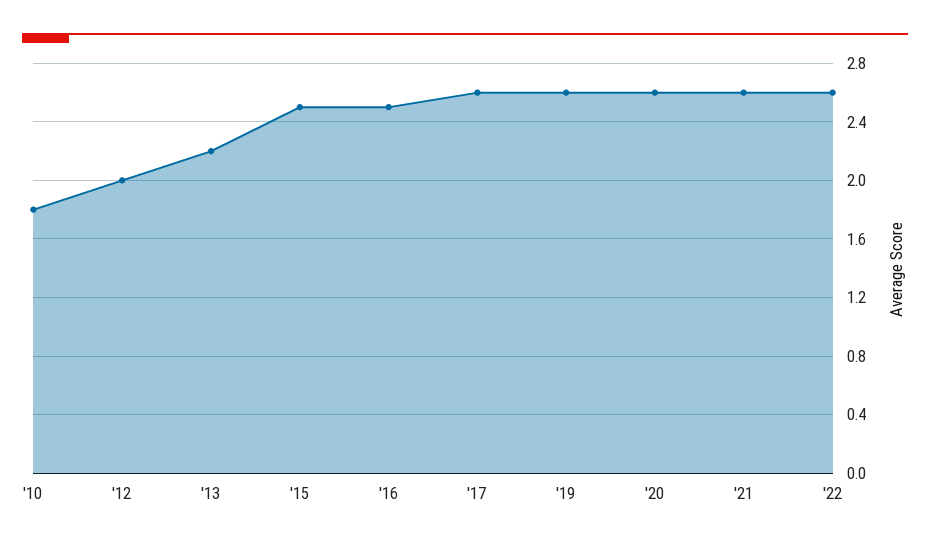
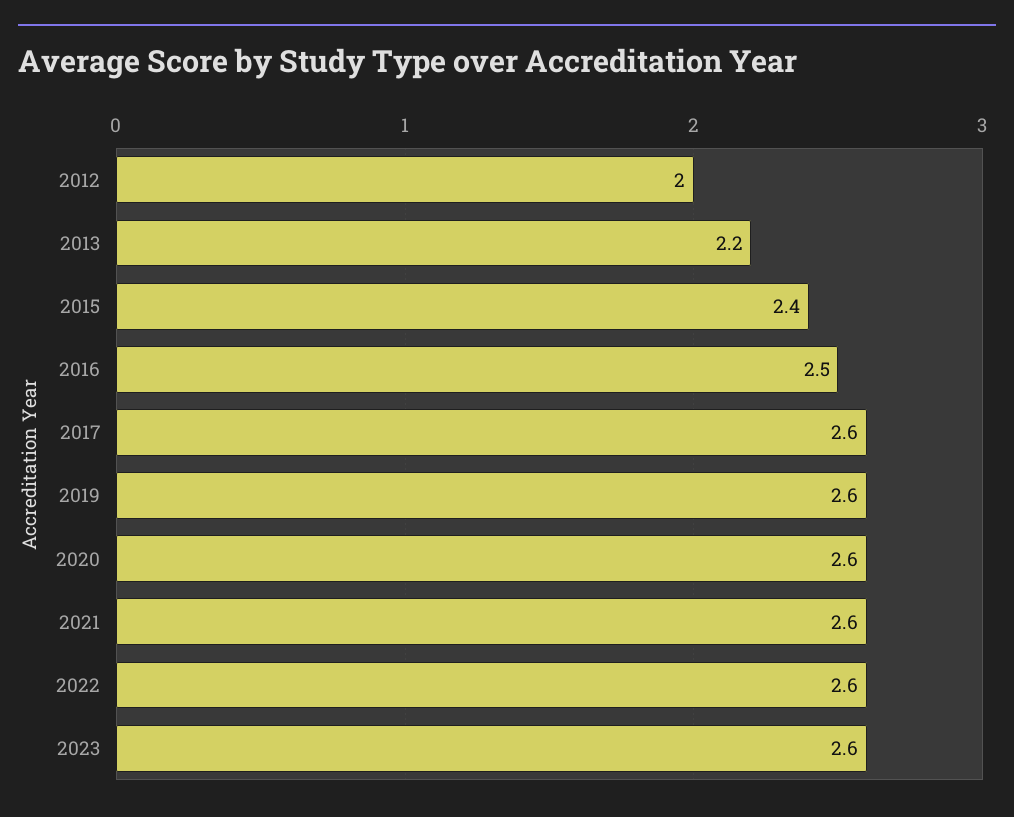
'10: 1.8 -> none
'15: 2.5 -> 2.4
2023: none -> 2.6

